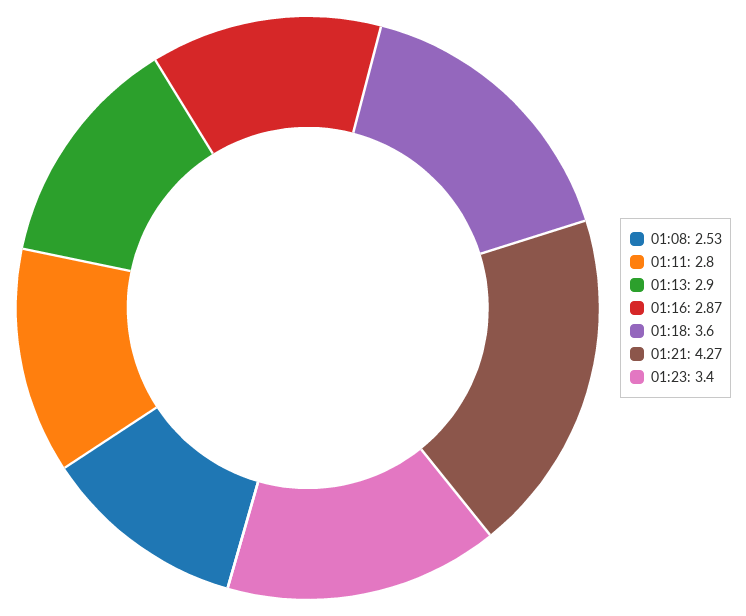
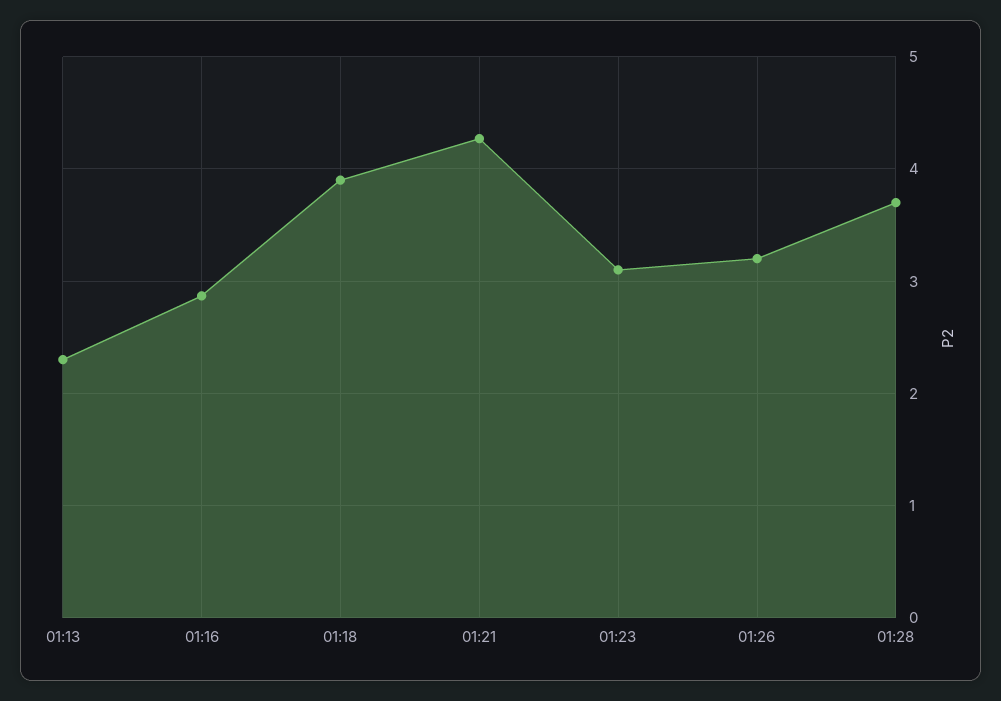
01:08: 2.53 -> none
01:11: 2.8 -> none
01:13: 2.9 -> 2.3
01:18: 3.6 -> 3.9
01:23: 3.4 -> 3.1
01:26: none -> 3.2
01:28: none -> 3.7

